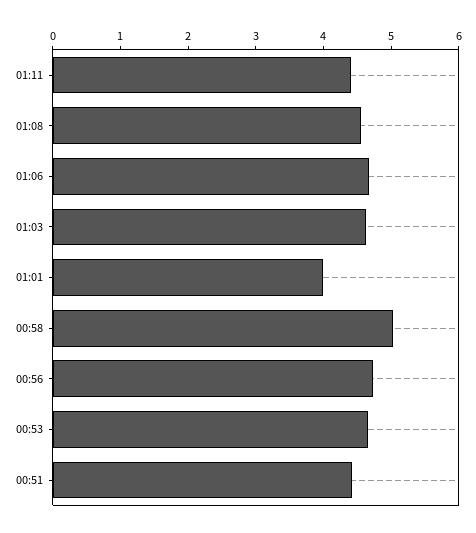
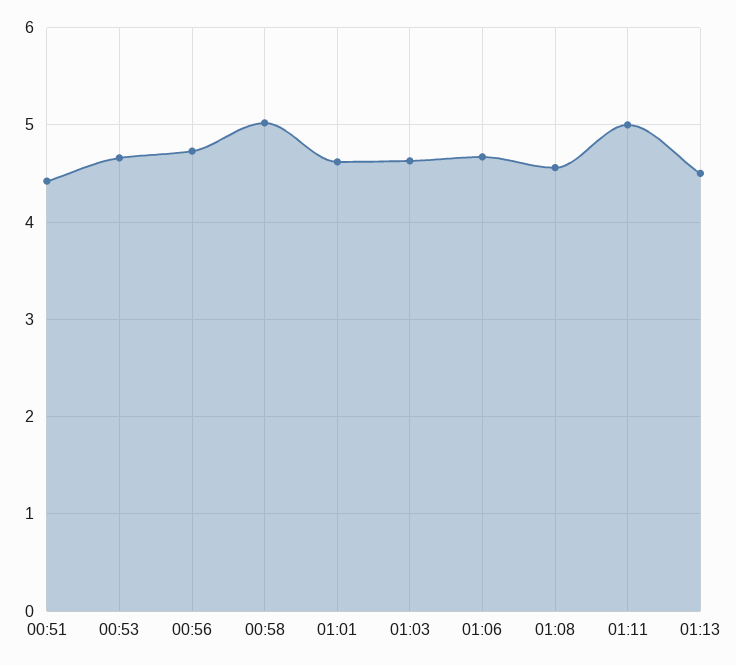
01:11: 4.4 -> 5
01:01: 4 -> 4.6
01:13: none -> 4.5

